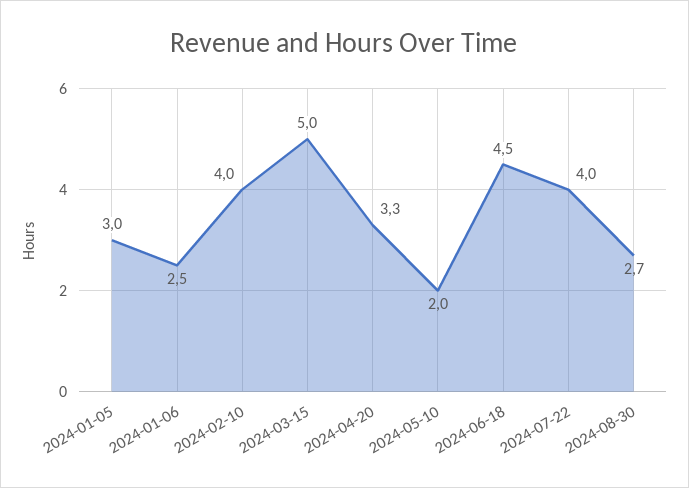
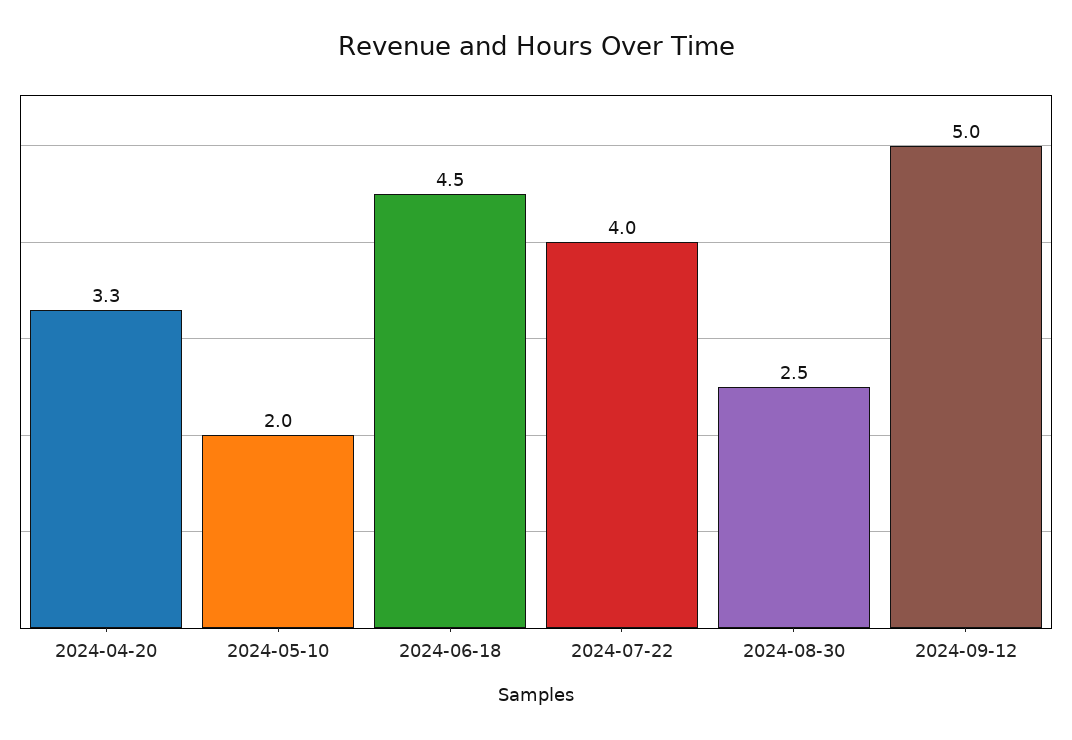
2024-01-05: 3 -> none
2024-01-06: 2.5 -> none
2024-02-10: 4 -> none
2024-03-15: 5 -> none
2024-08-30: 2.7 -> 2.5
2024-09-12: none -> 5

